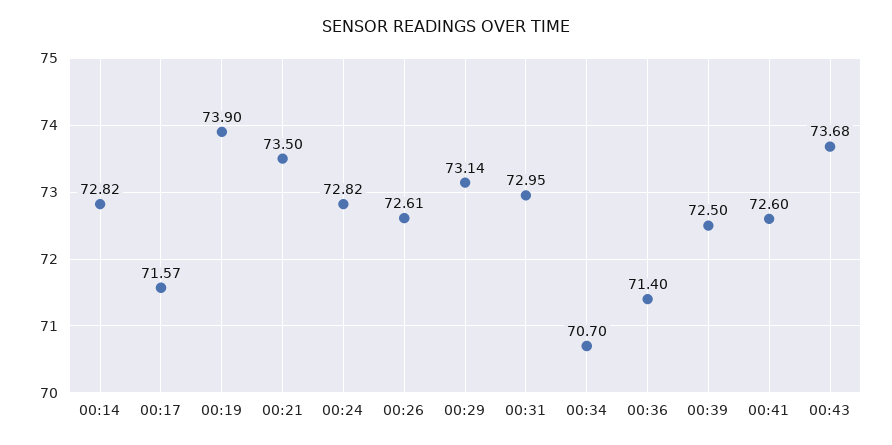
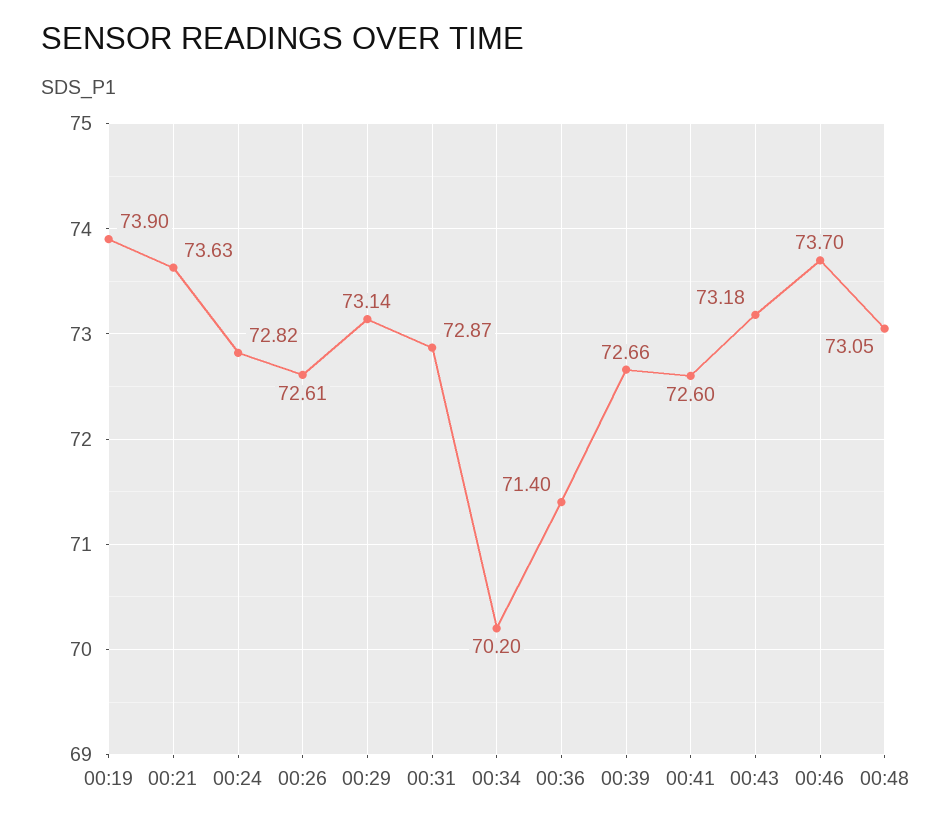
00:14: 72.82 -> none
00:17: 71.57 -> none
00:21: 73.5 -> 73.63
00:31: 72.95 -> 72.87
00:34: 70.7 -> 70.2
00:39: 72.5 -> 72.66
00:43: 73.68 -> 73.18
00:46: none -> 73.7
00:48: none -> 73.05

